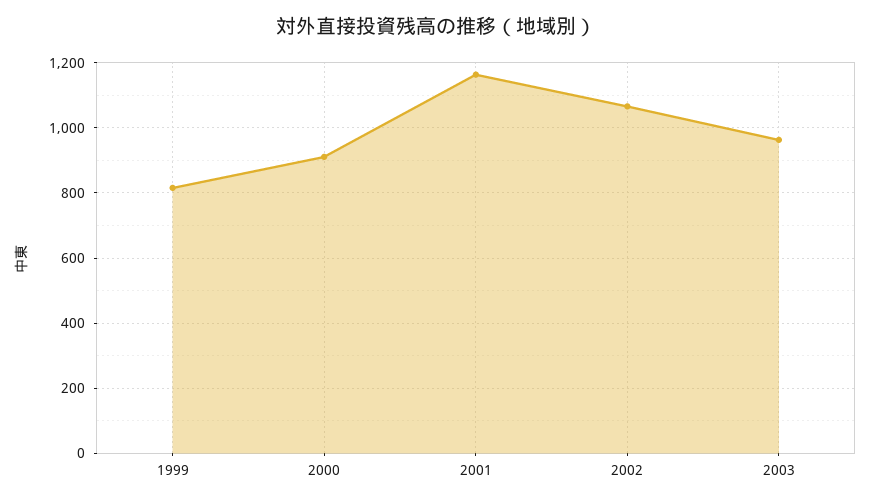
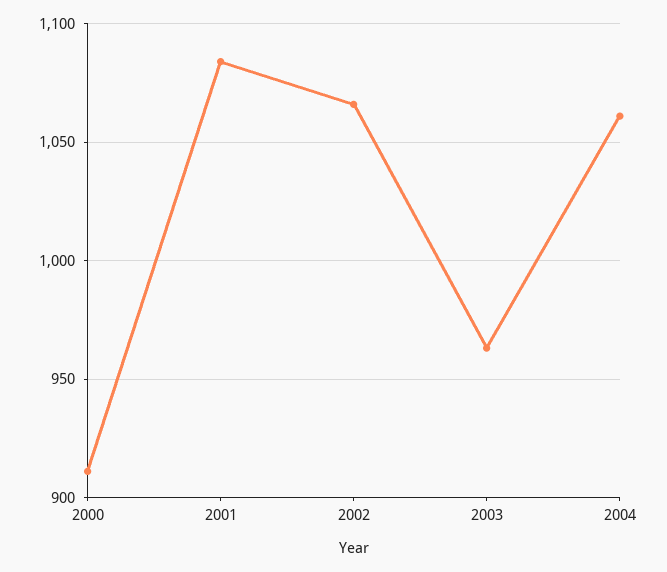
1999: 820 -> none
2001: 1160 -> 1085
2004: none -> 1060

